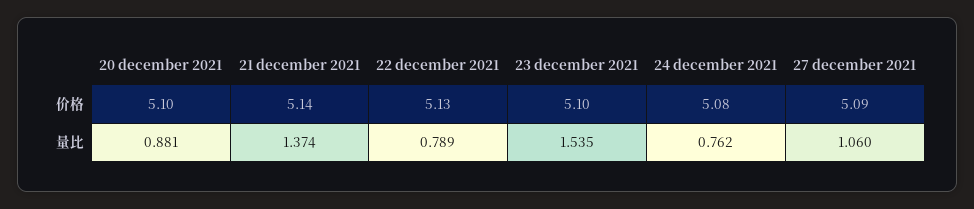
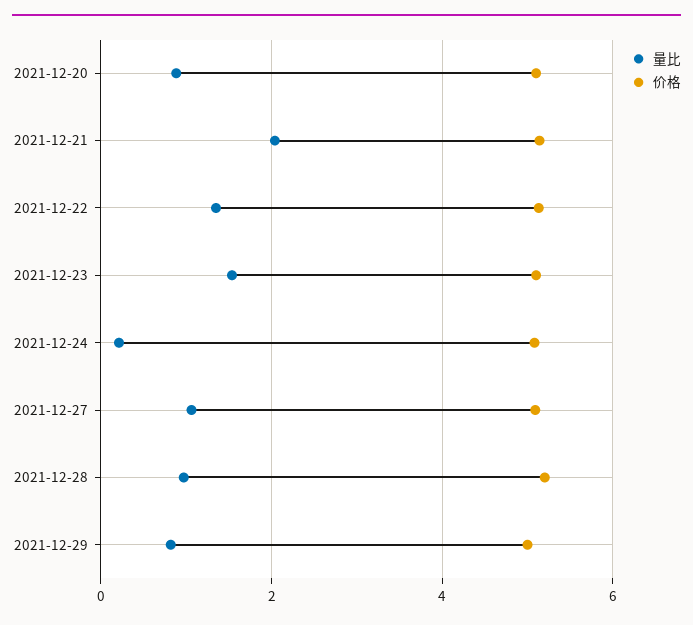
量比, 21 december 2021: 1.374 -> 2
量比, 22 december 2021: 0.789 -> 1.4
量比, 24 december 2021: 0.762 -> 0.2
量比, 2021-12-28: none -> 1
价格, 2021-12-28: none -> 5.2
量比, 2021-12-29: none -> 0.8
价格, 2021-12-29: none -> 5

